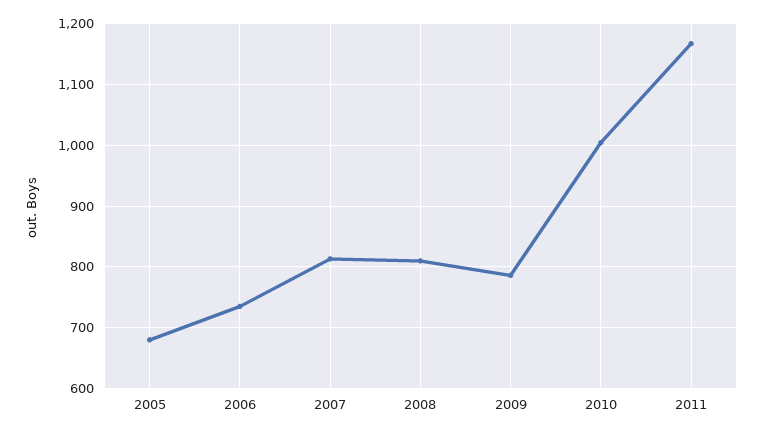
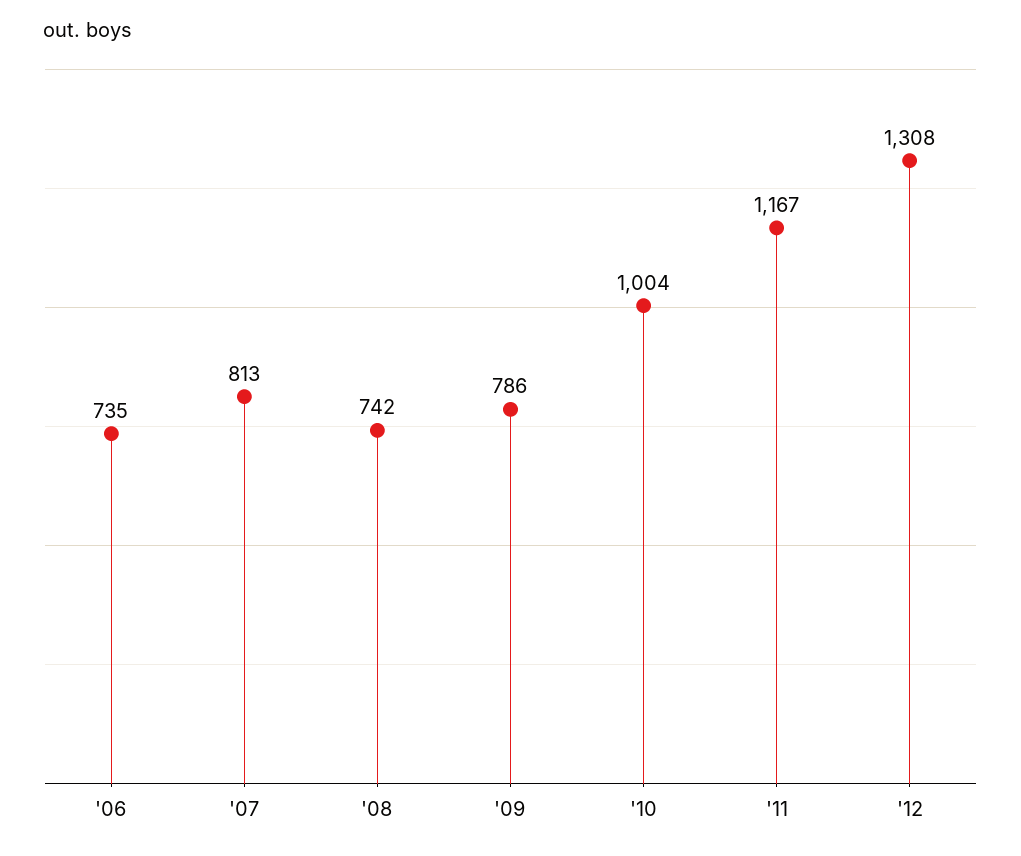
2005: 680 -> none
2008: 810 -> 742
'12: none -> 1308

